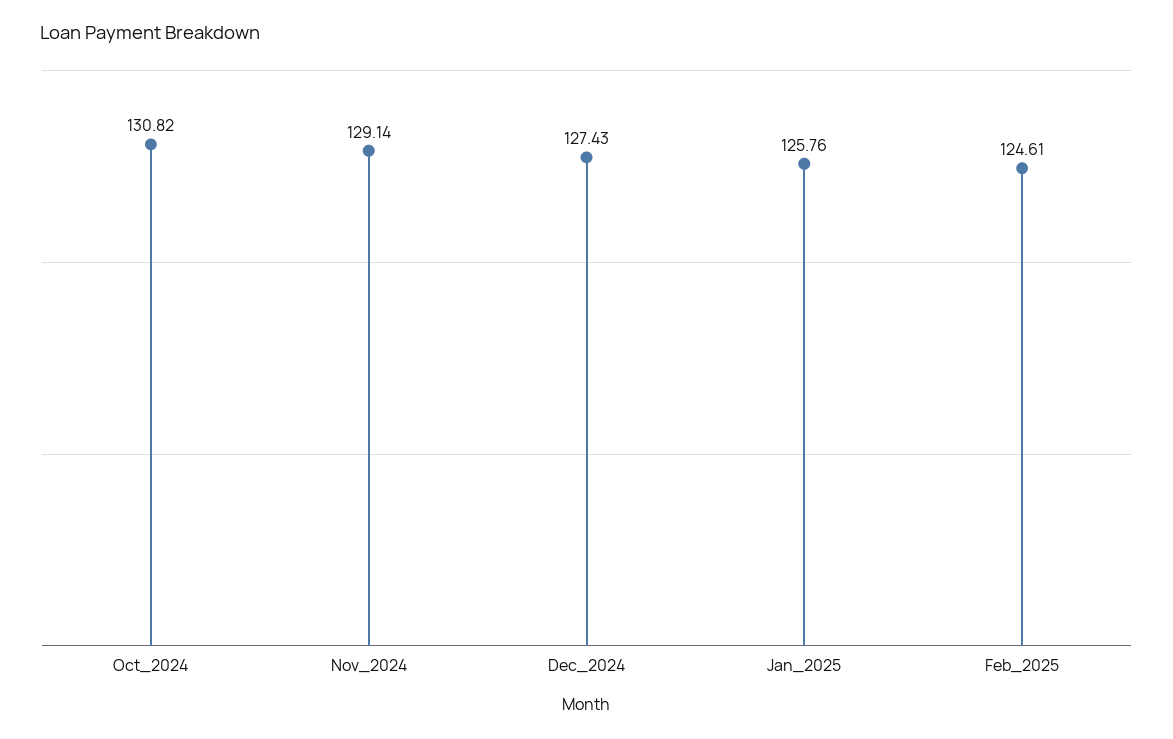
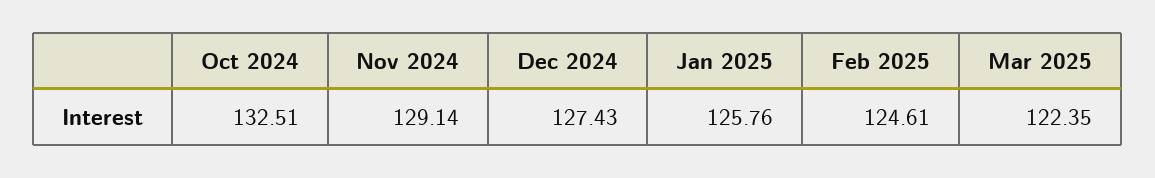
Oct_2024: 130.82 -> 132.51
Mar 2025: none -> 122.35

